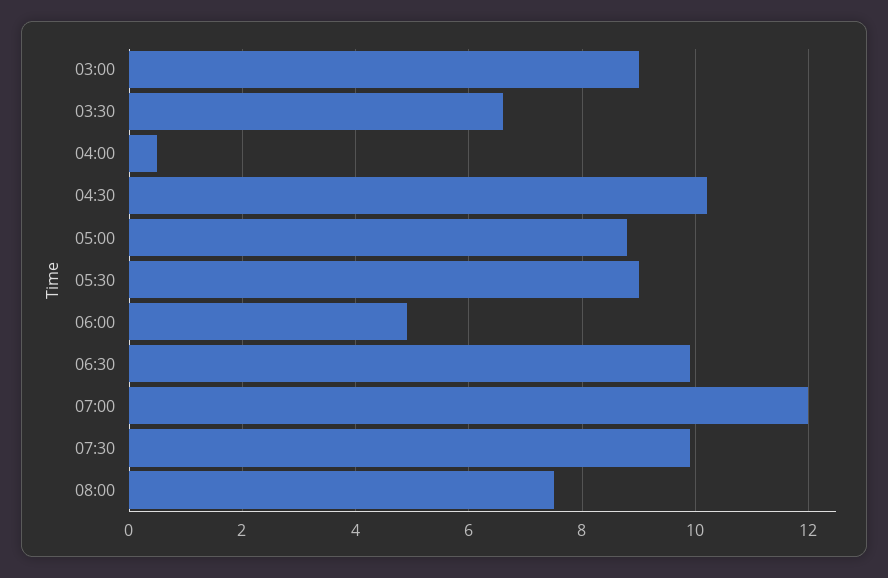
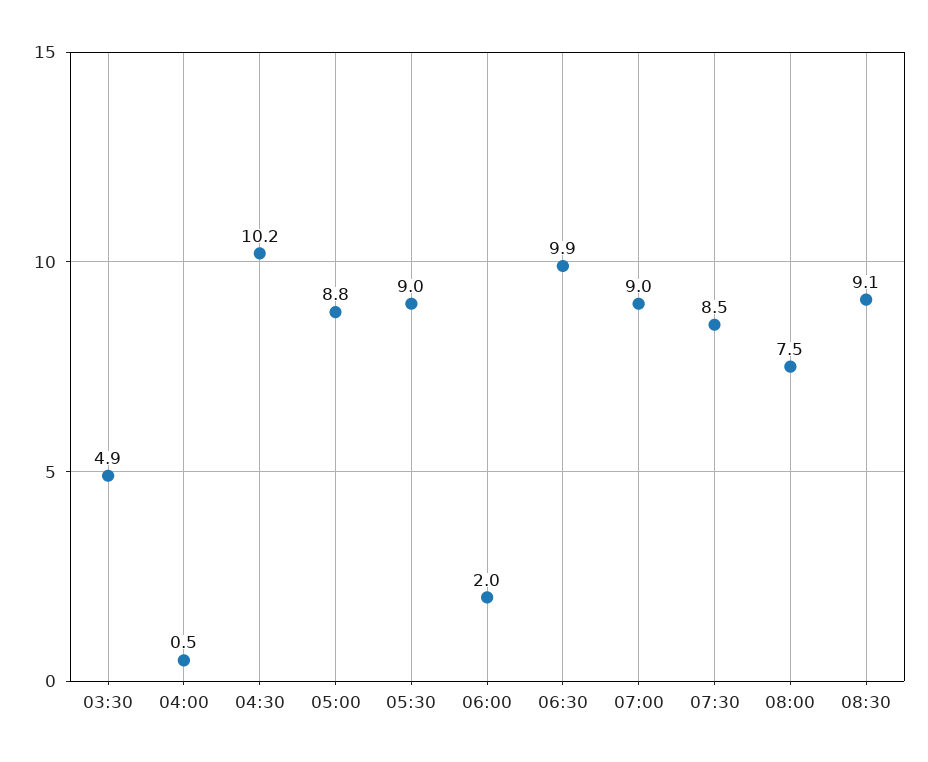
03:00: 9 -> none
03:30: 6.5 -> 4.9
06:00: 5 -> 2
07:00: 12 -> 9
07:30: 10 -> 8.5
08:30: none -> 9.1

